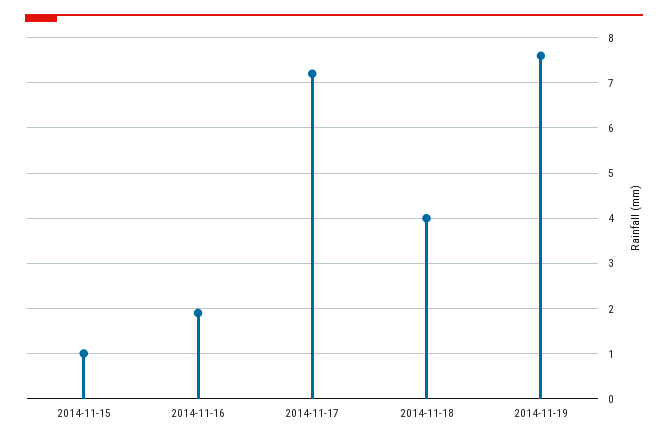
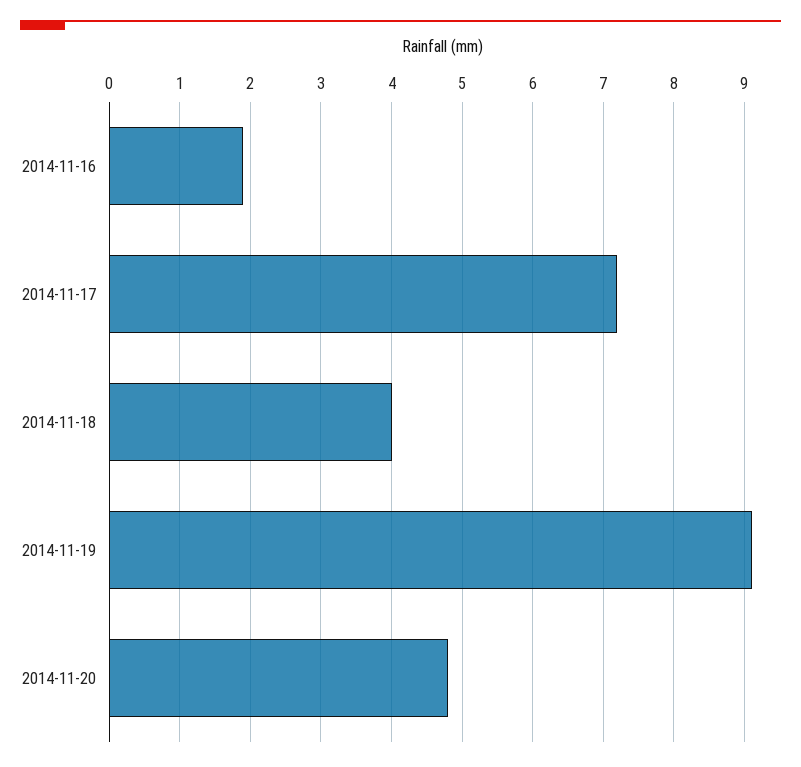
2014-11-15: 1 -> none
2014-11-19: 7.5 -> 9.1
2014-11-20: none -> 4.8

